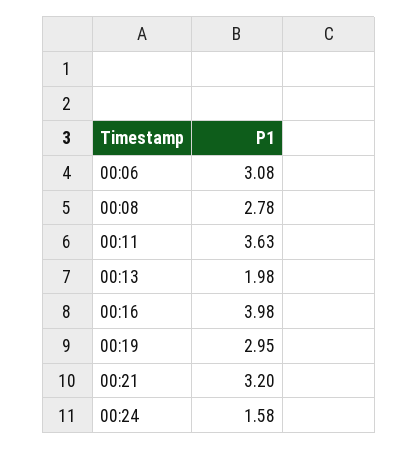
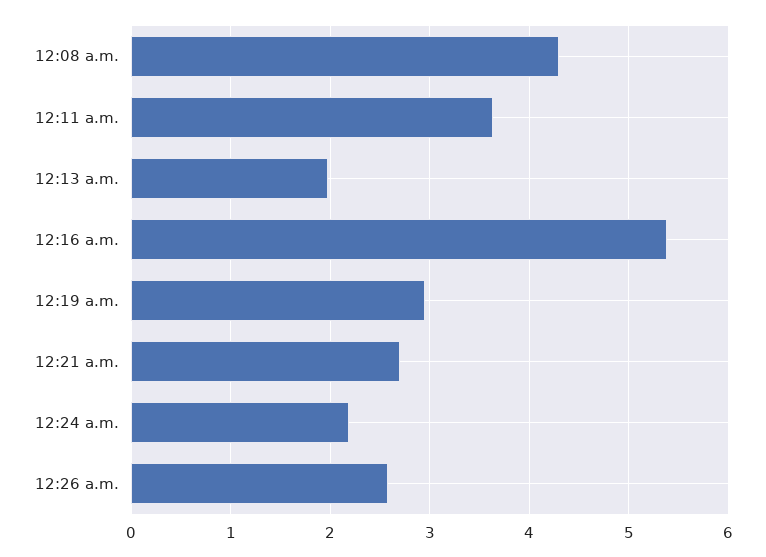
00:06: 3.08 -> none
00:08: 2.78 -> 4.3
00:16: 3.98 -> 5.4
00:21: 3.2 -> 2.7
00:24: 1.58 -> 2.2
12:26 a.m.: none -> 2.6

